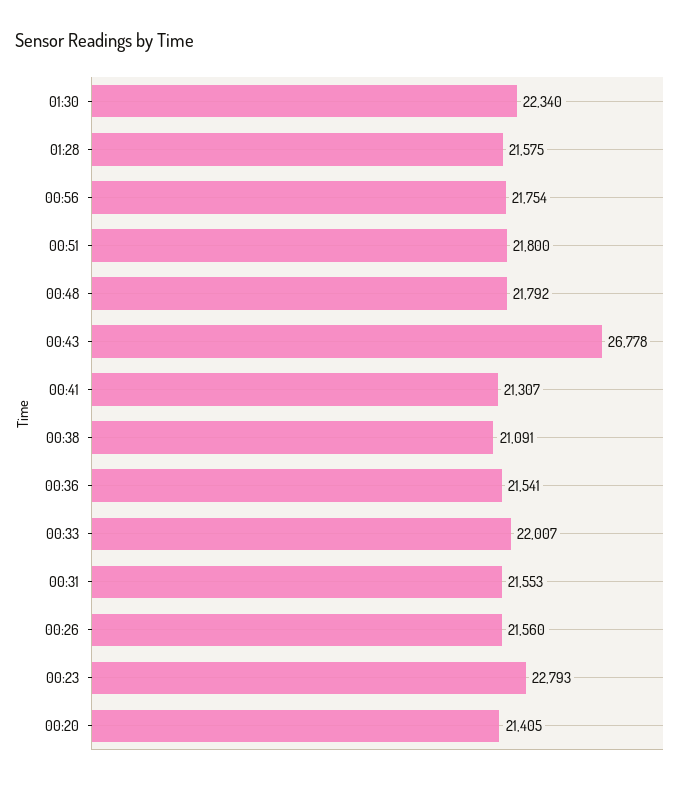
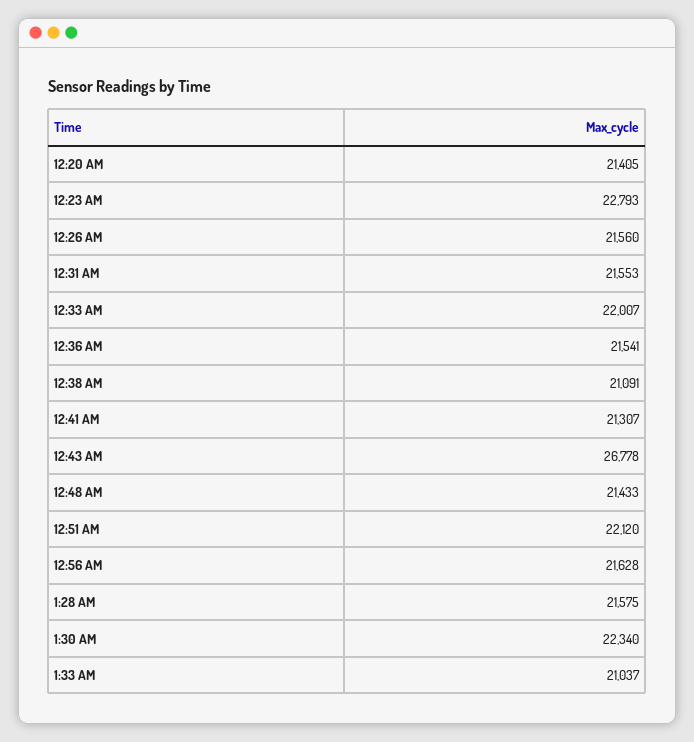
00:56: 21754 -> 21628
00:51: 21800 -> 22120
00:48: 21792 -> 21433
1:33 AM: none -> 21037

